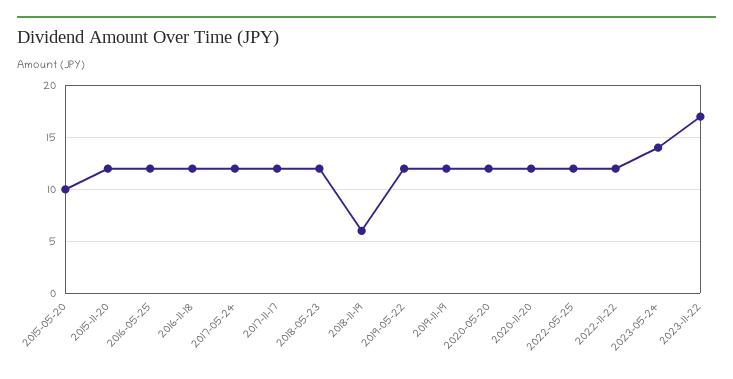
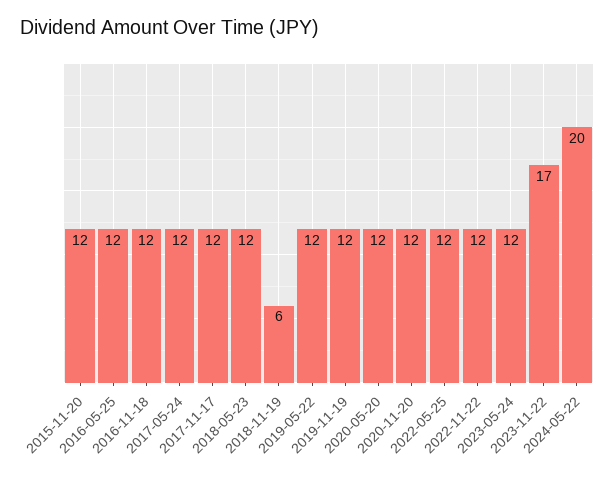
2015-05-20: 10 -> none
2023-05-24: 14 -> 12
2024-05-22: none -> 20

